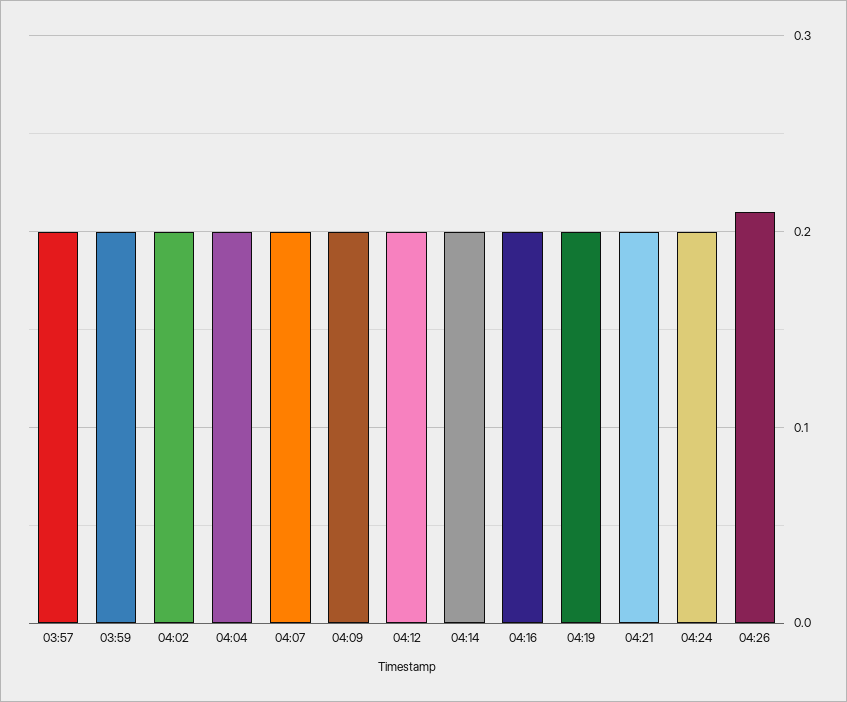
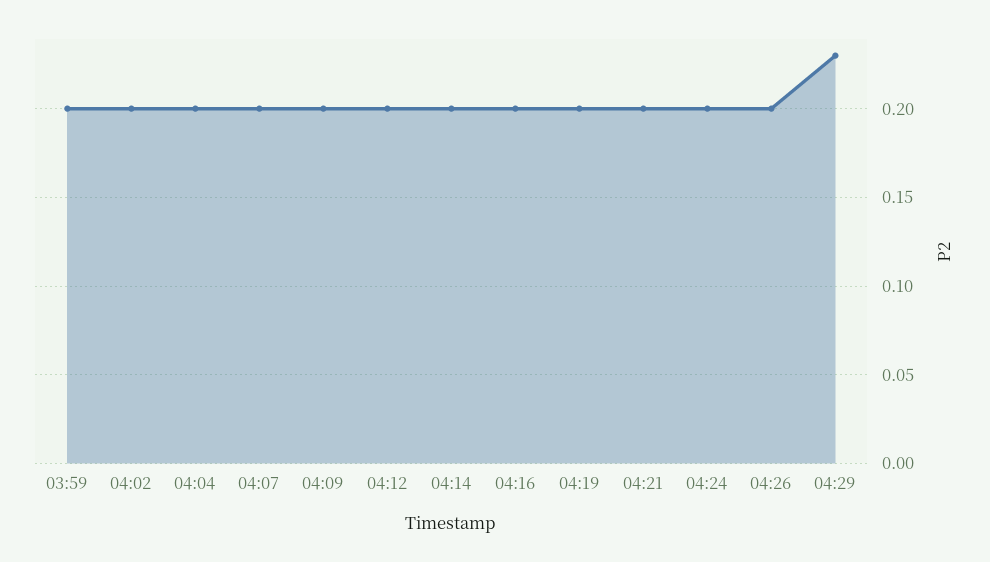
03:57: 0.2 -> none
04:26: 0.21 -> 0.2
04:29: none -> 0.23

